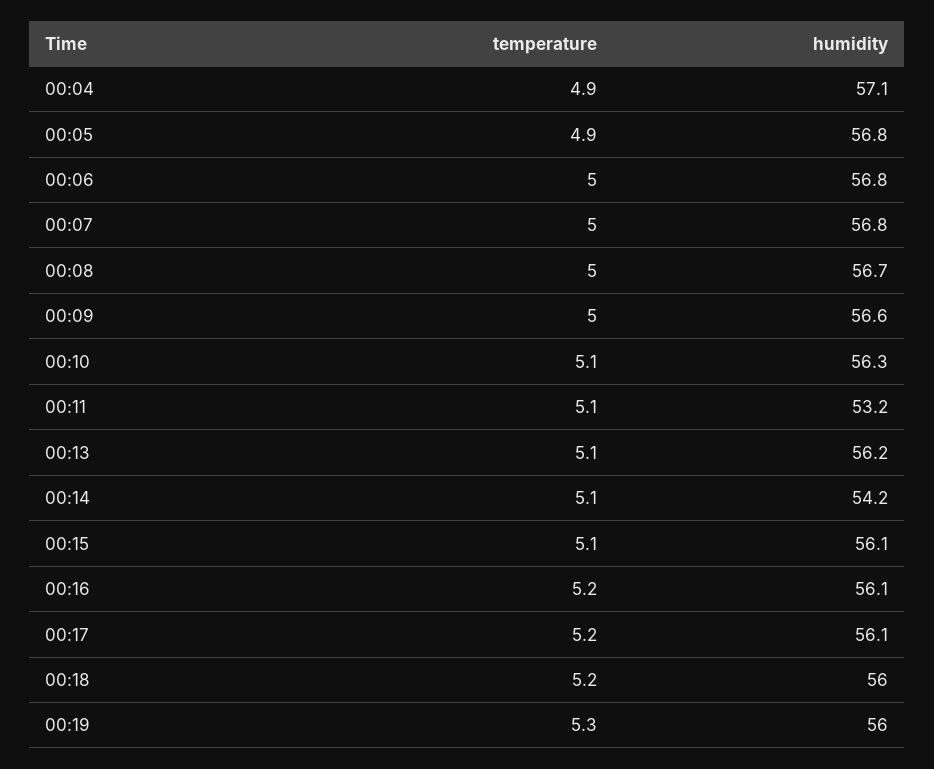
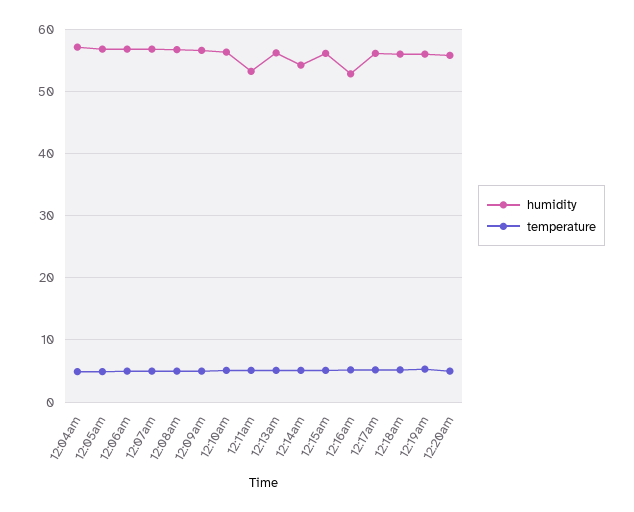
humidity, 00:16: 56.1 -> 53
humidity, 12:20am: none -> 56
temperature, 12:20am: none -> 5

